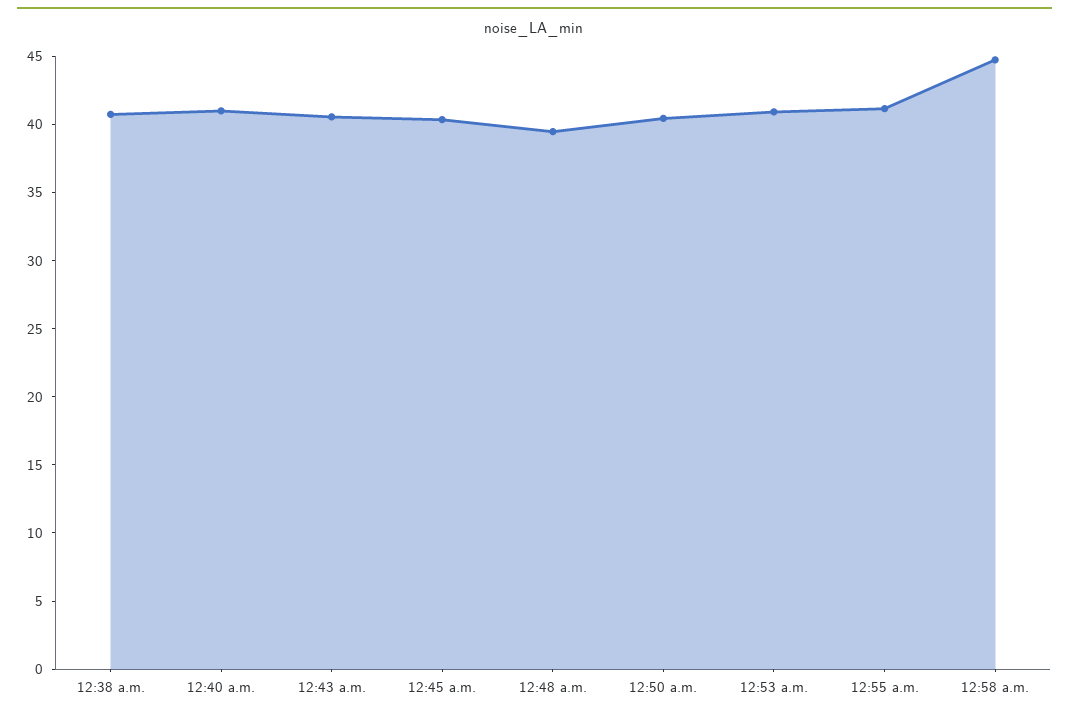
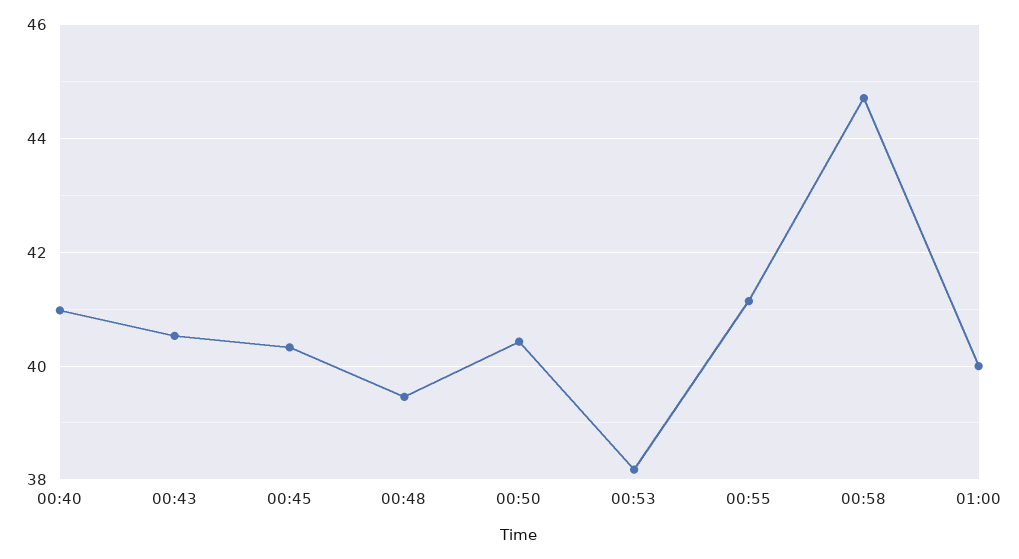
12:38 a.m.: 41 -> none
12:53 a.m.: 41 -> 38.2
01:00: none -> 40

